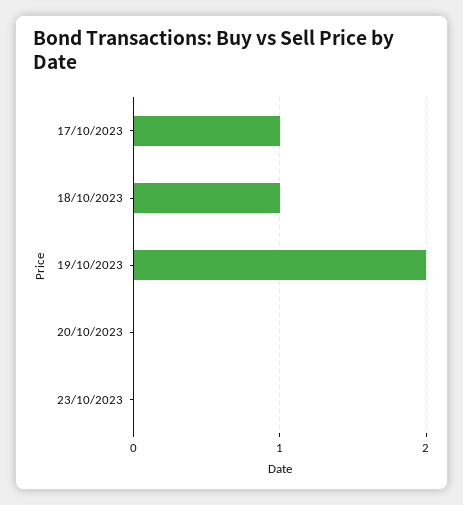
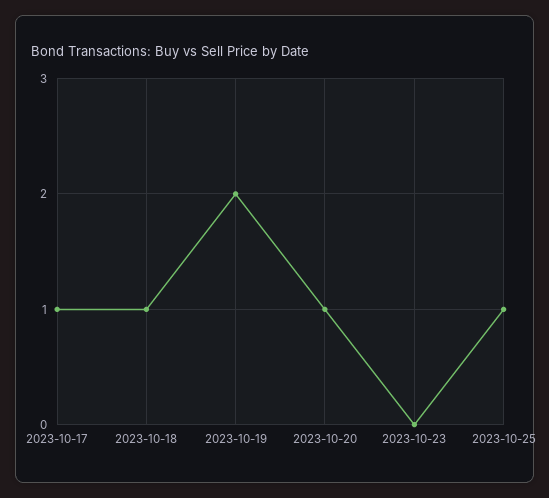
20/10/2023: 0 -> 1
2023-10-25: none -> 1

